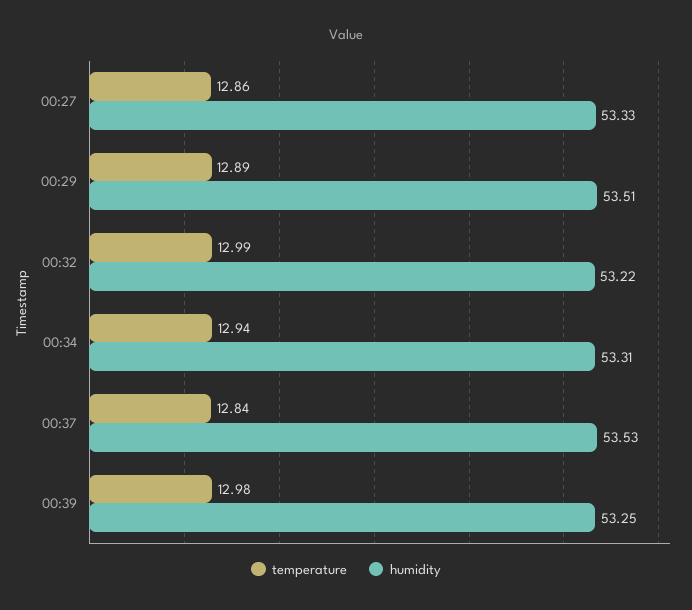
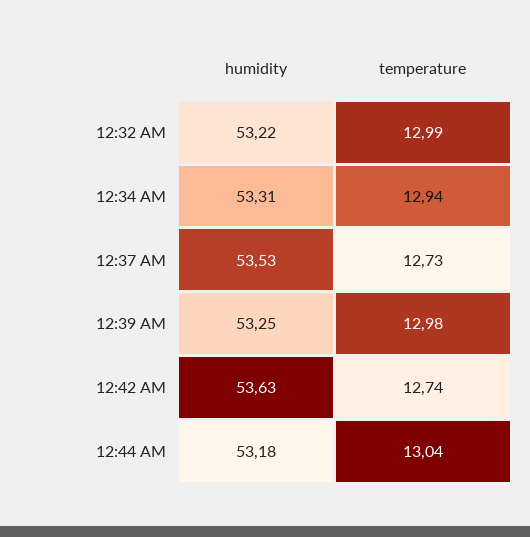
temperature, 00:27: 12.86 -> none
humidity, 00:27: 53.33 -> none
temperature, 00:29: 12.89 -> none
humidity, 00:29: 53.51 -> none
temperature, 00:37: 12.84 -> 12.73
humidity, 12:42 AM: none -> 53.63
temperature, 12:42 AM: none -> 12.74
humidity, 12:44 AM: none -> 53.18
temperature, 12:44 AM: none -> 13.04

